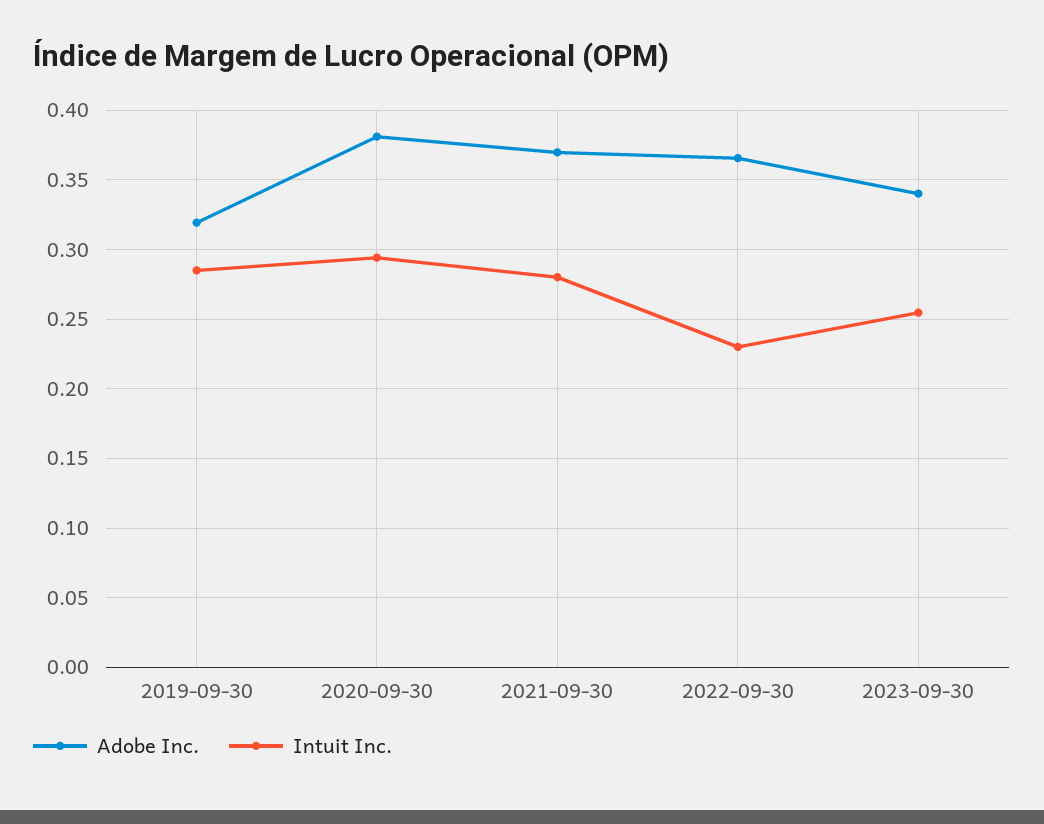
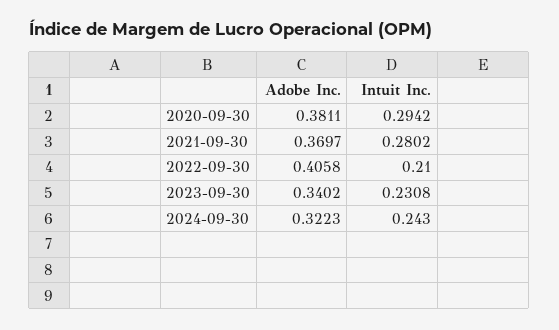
Adobe Inc., 2019-09-30: 0.32 -> none
Intuit Inc., 2019-09-30: 0.285 -> none
Adobe Inc., 2022-09-30: 0.365 -> 0.4058
Intuit Inc., 2022-09-30: 0.23 -> 0.21
Intuit Inc., 2023-09-30: 0.255 -> 0.2308
Adobe Inc., 2024-09-30: none -> 0.3223
Intuit Inc., 2024-09-30: none -> 0.243

